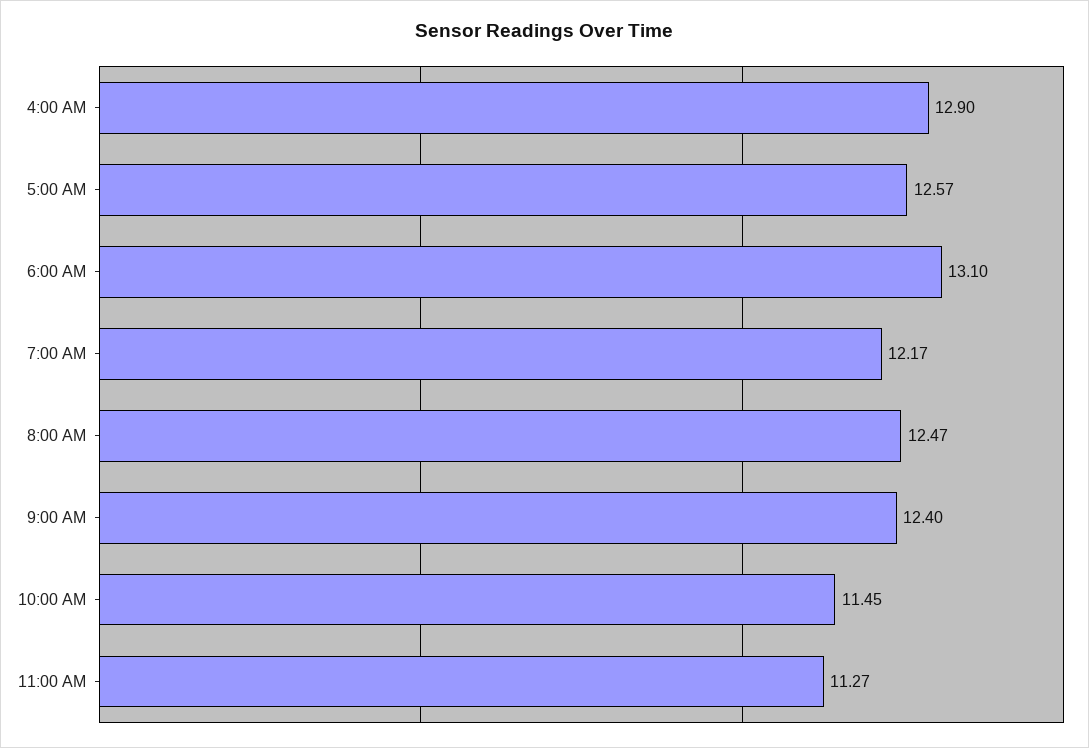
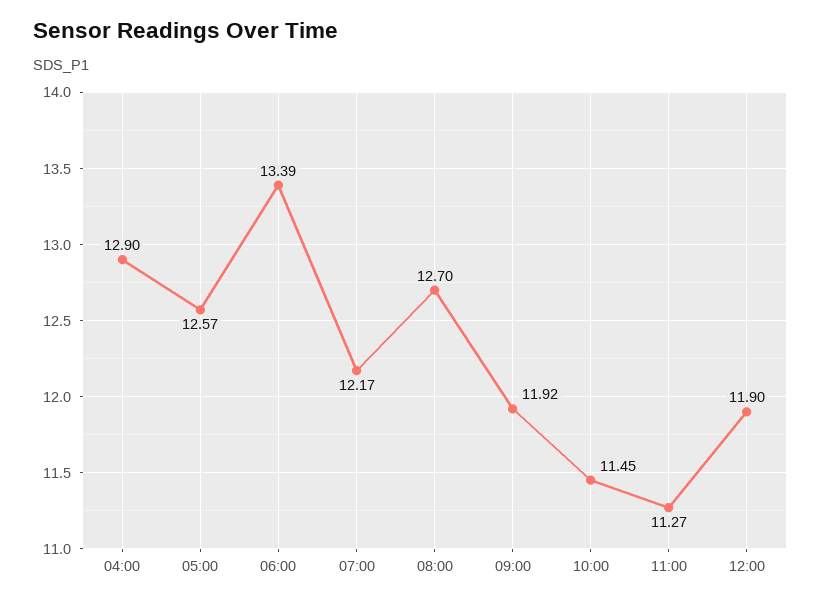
6:00 AM: 13.1 -> 13.39
8:00 AM: 12.47 -> 12.7
9:00 AM: 12.4 -> 11.92
12:00: none -> 11.9

